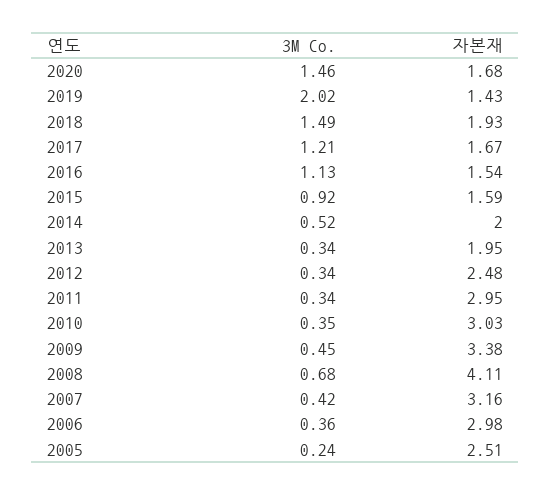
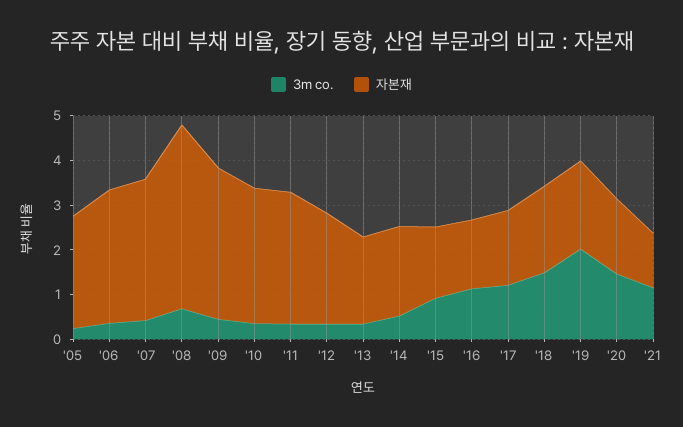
자본재, 2019: 1.43 -> 2
3M Co., '21: none -> 1.2
자본재, '21: none -> 1.2

